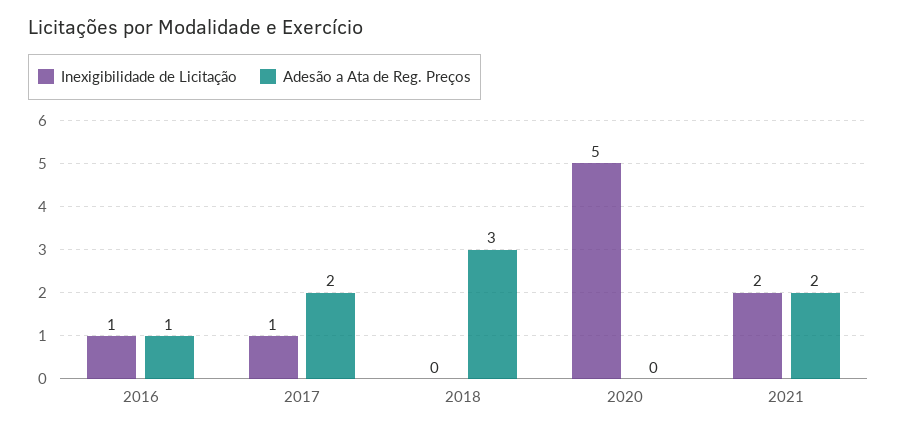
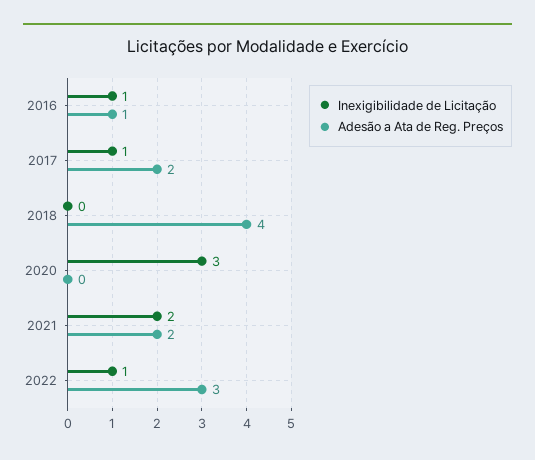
Adesão a Ata de Reg. Preços, 2018: 3 -> 4
Inexigibilidade de Licitação, 2020: 5 -> 3
Inexigibilidade de Licitação, 2022: none -> 1
Adesão a Ata de Reg. Preços, 2022: none -> 3

